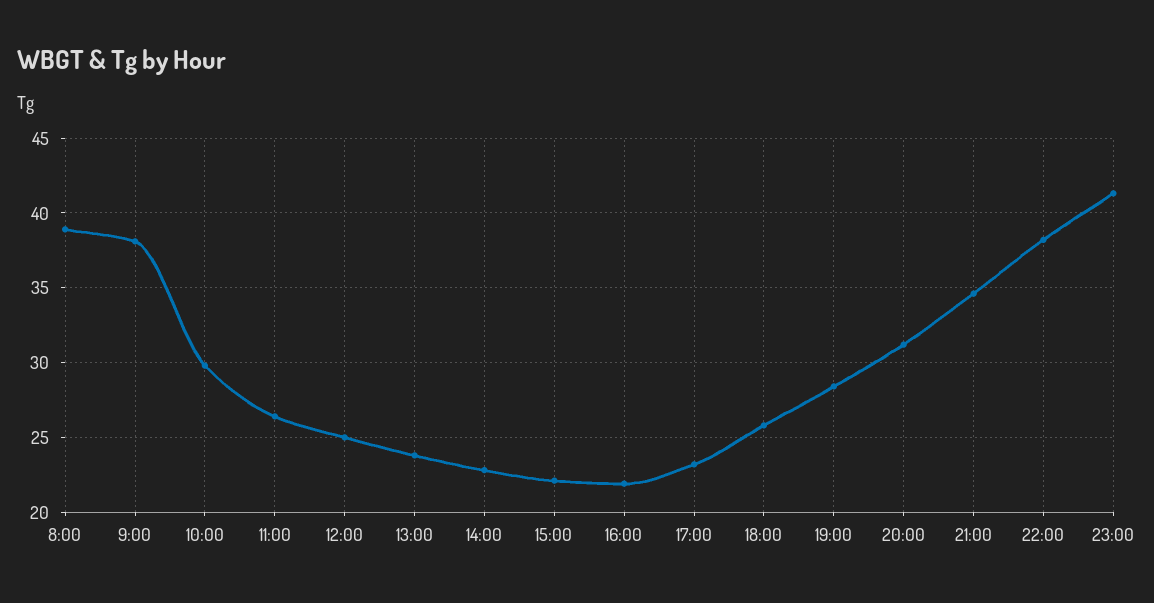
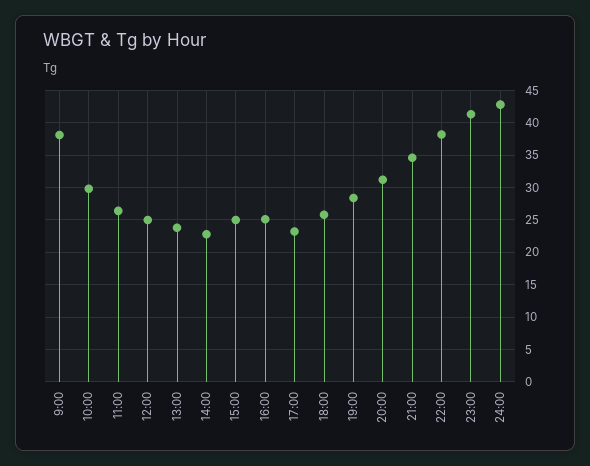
8:00: 39 -> none
15:00: 22 -> 25
16:00: 22 -> 25
24:00: none -> 43

